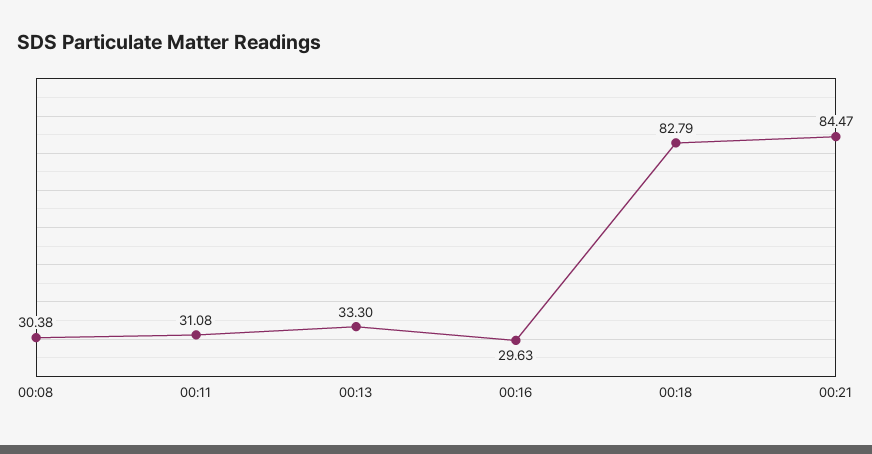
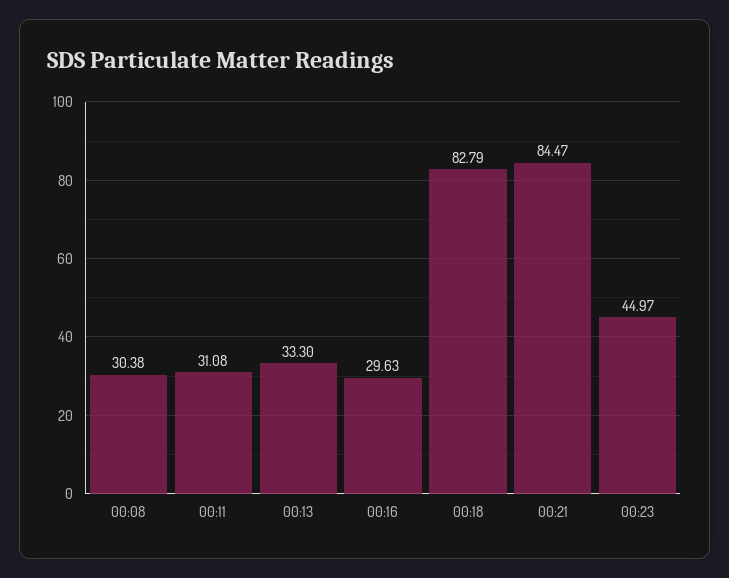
00:23: none -> 44.97

